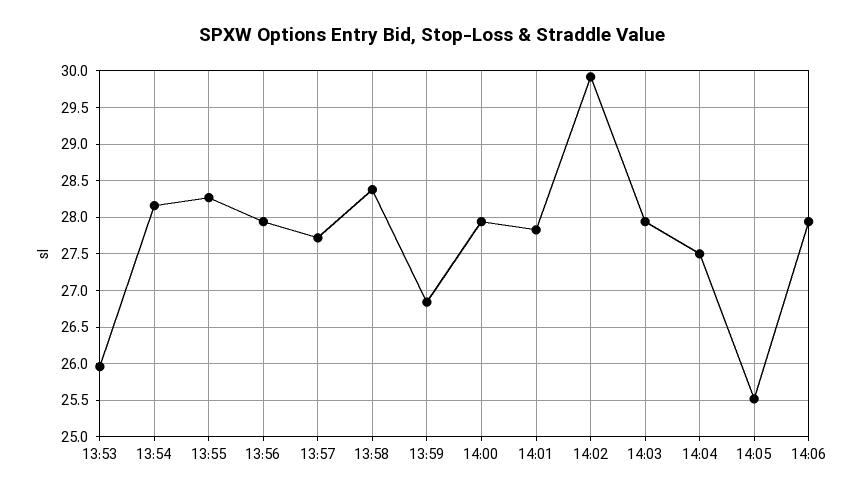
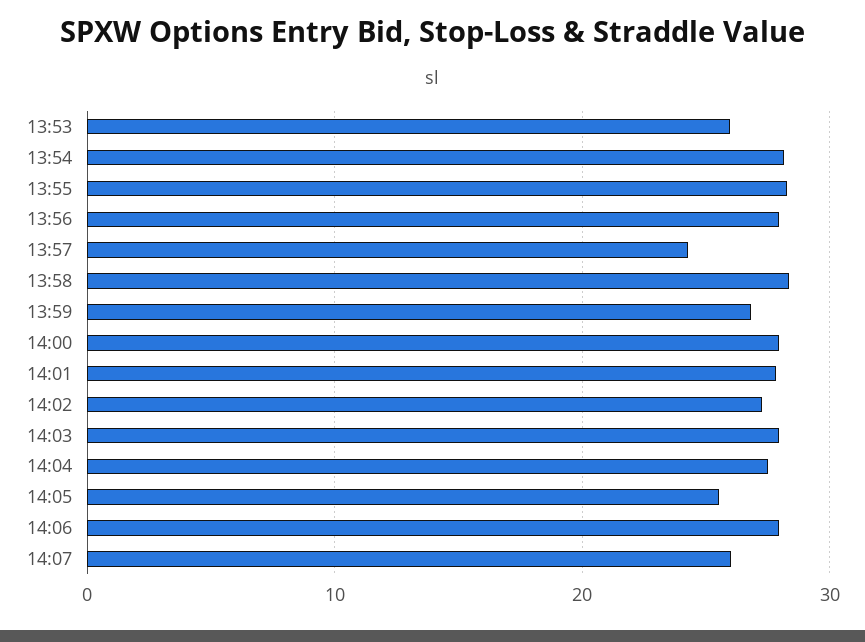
13:57: 27.7 -> 24
14:02: 29.9 -> 27
14:07: none -> 26

